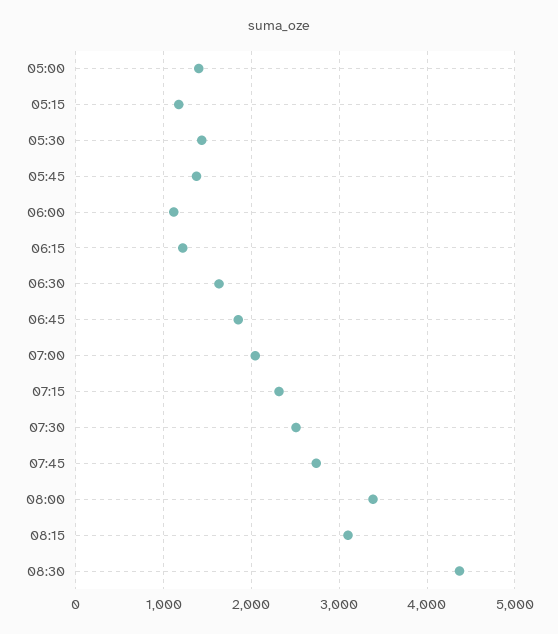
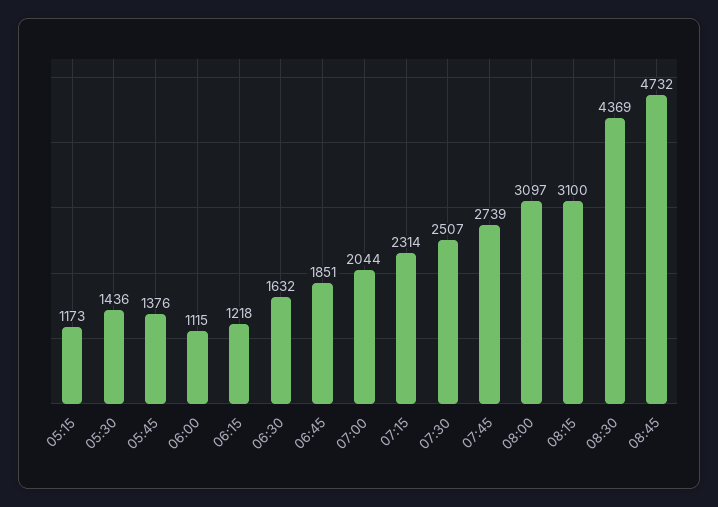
05:00: 1400 -> none
08:00: 3400 -> 3097
08:45: none -> 4732

